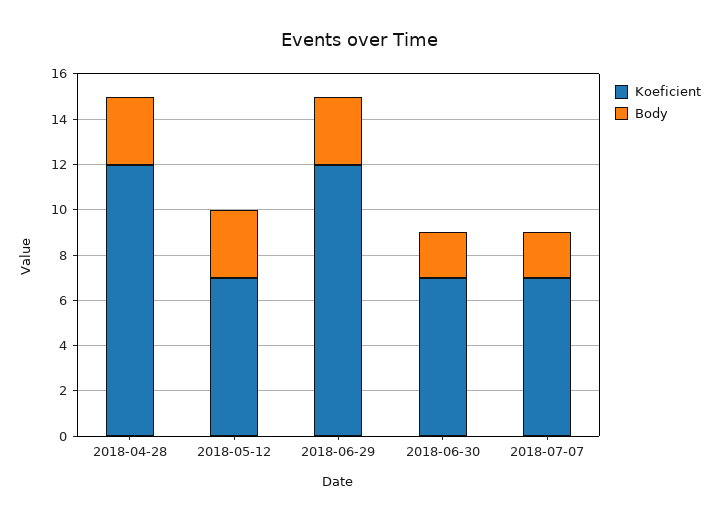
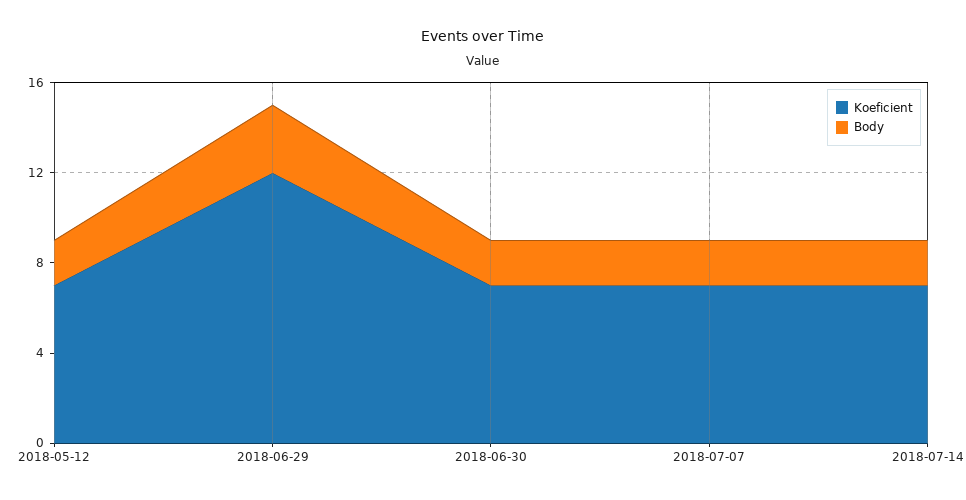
Koeficient, 2018-04-28: 12 -> none
Body, 2018-04-28: 3 -> none
Body, 2018-05-12: 3 -> 2
Koeficient, 2018-07-14: none -> 7
Body, 2018-07-14: none -> 2

